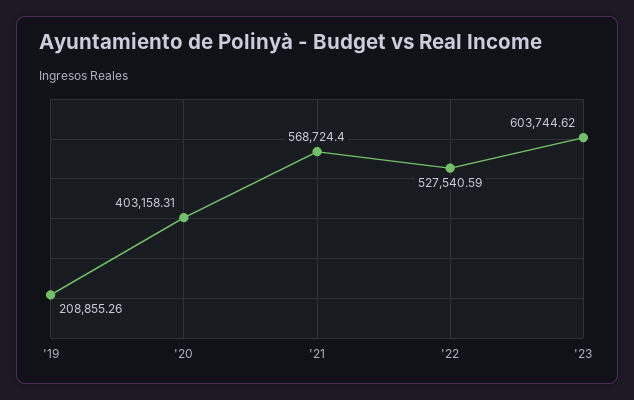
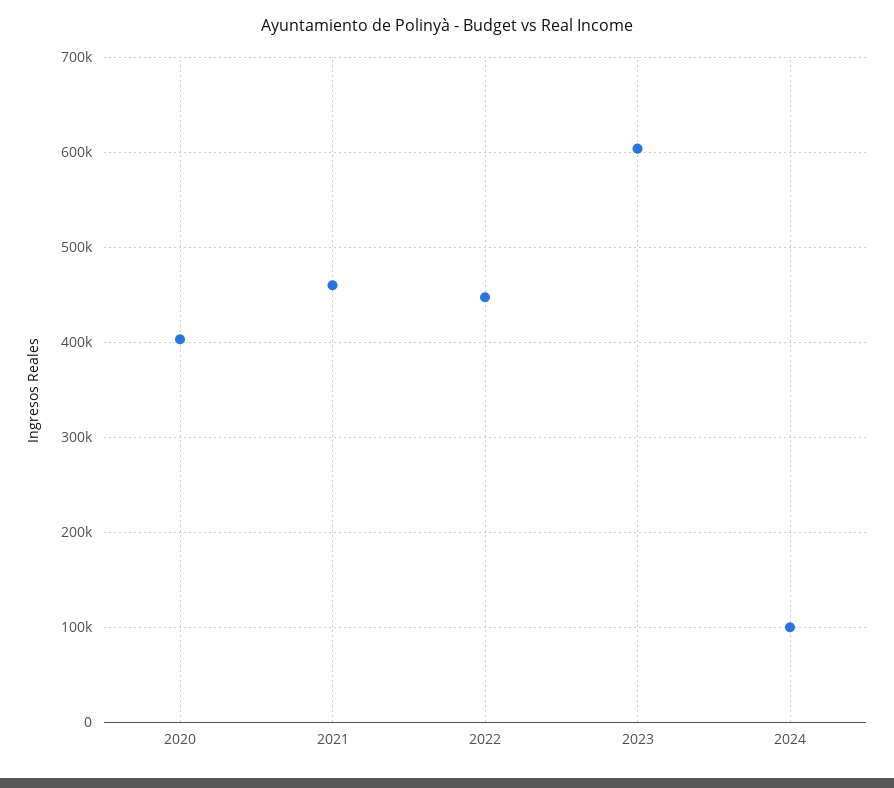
'19: 208855.26 -> none
'21: 568724.4 -> 460000
'22: 527540.59 -> 450000
2024: none -> 100000

